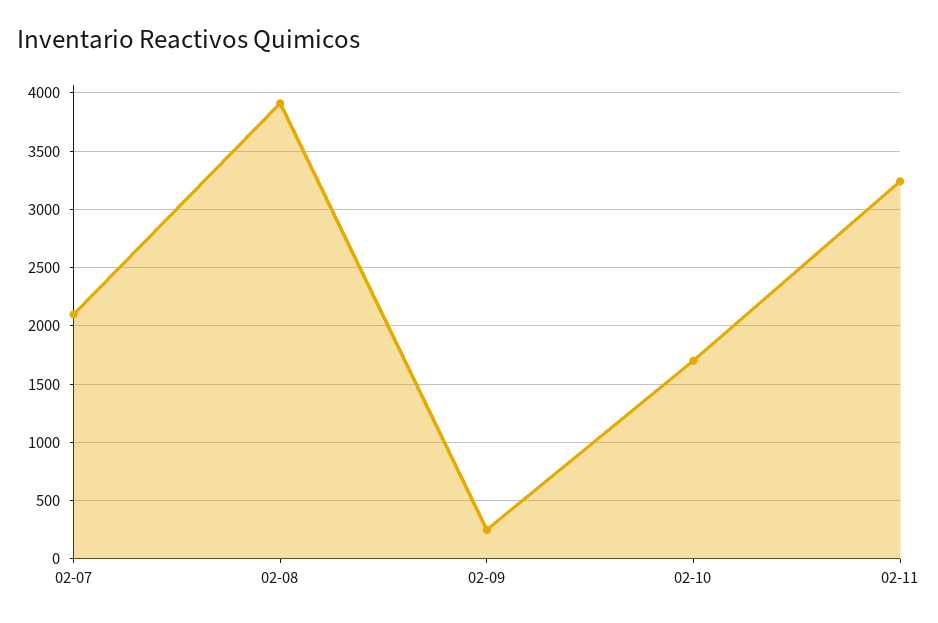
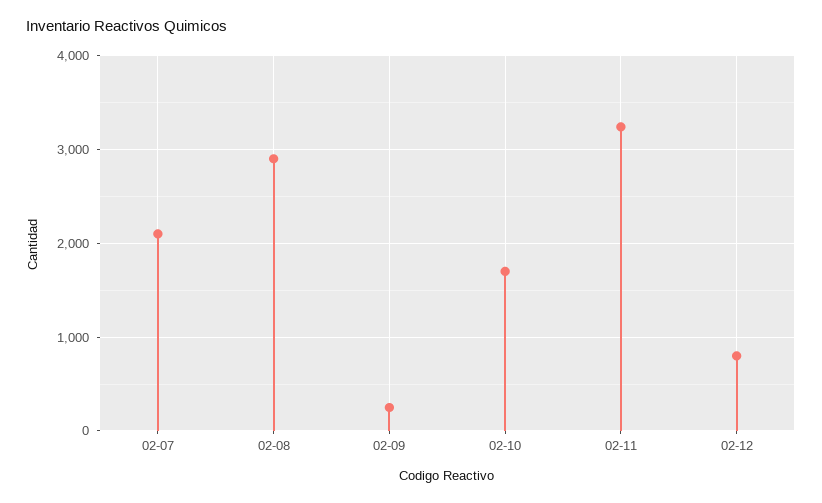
02-08: 3900 -> 2900
02-12: none -> 800

